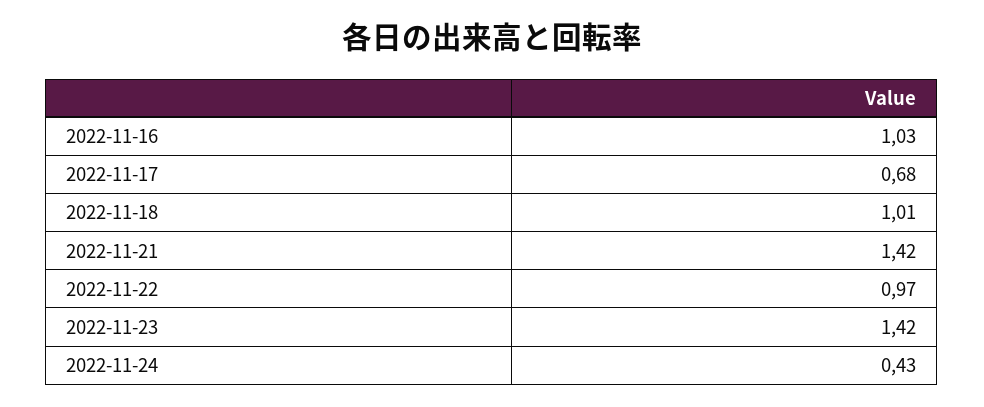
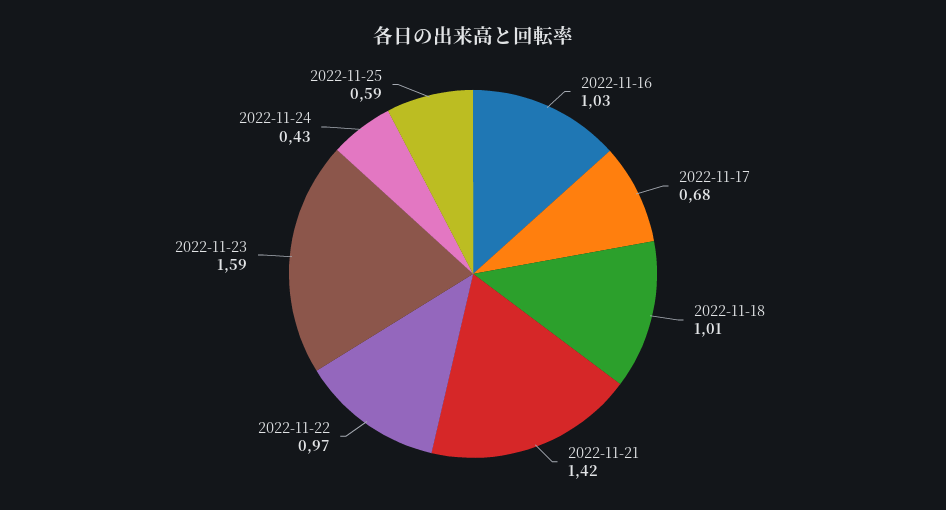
2022-11-23: 1.42 -> 1.59
2022-11-25: none -> 0.59

